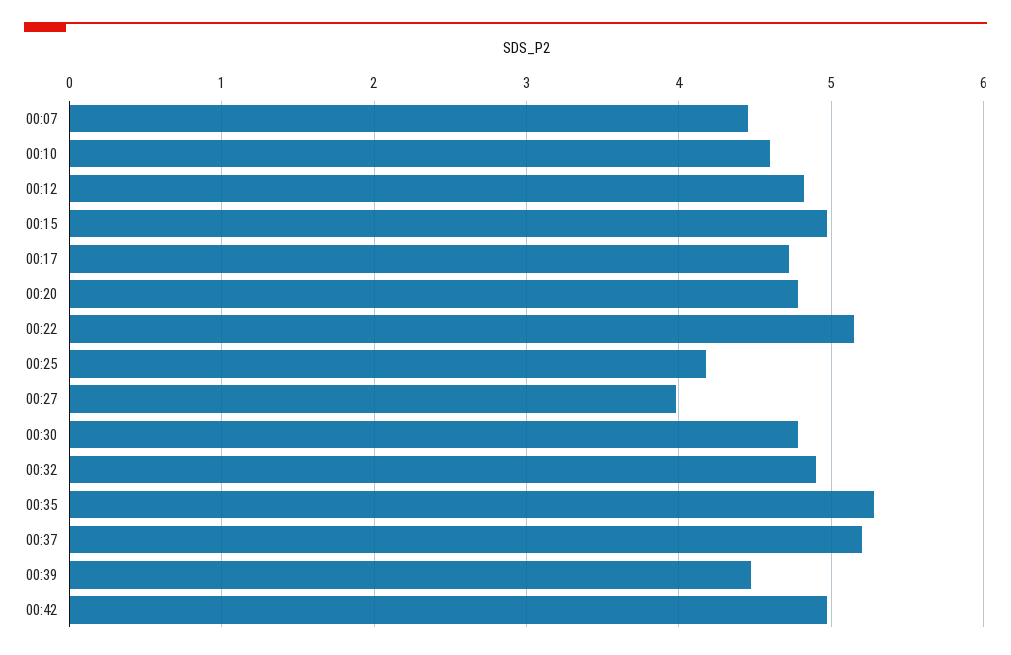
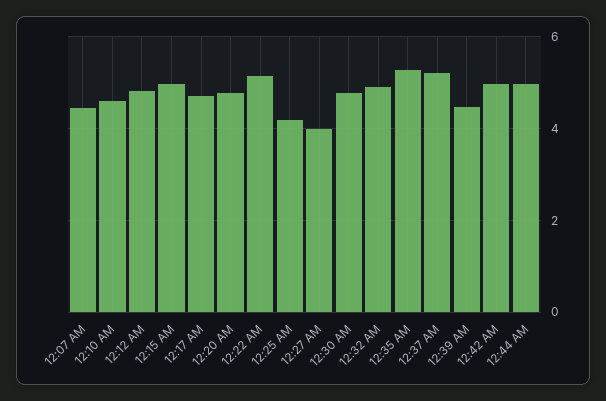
12:44 AM: none -> 5

